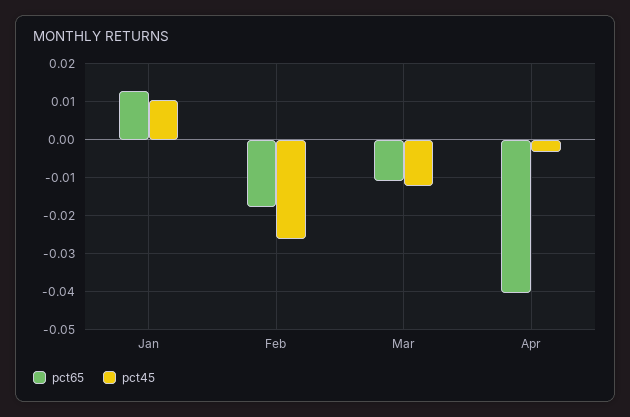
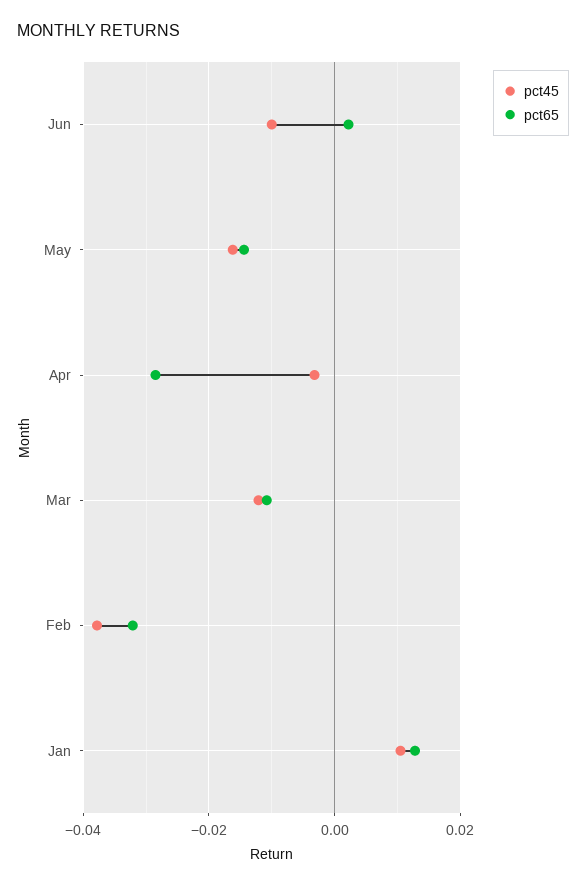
pct65, Feb: -0.018 -> -0.032
pct45, Feb: -0.026 -> -0.038
pct65, Apr: -0.04 -> -0.028
pct45, Jun: none -> -0.01
pct65, Jun: none -> 0.002
pct45, May: none -> -0.016
pct65, May: none -> -0.014

